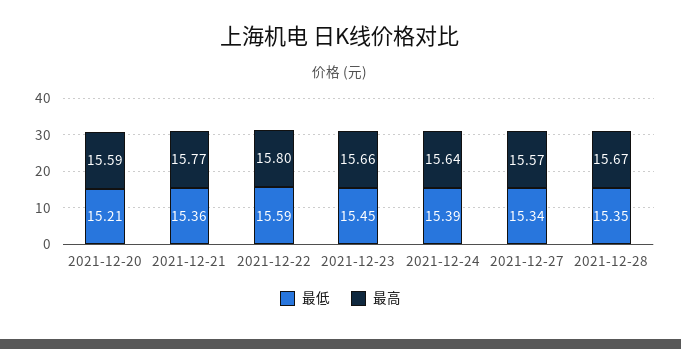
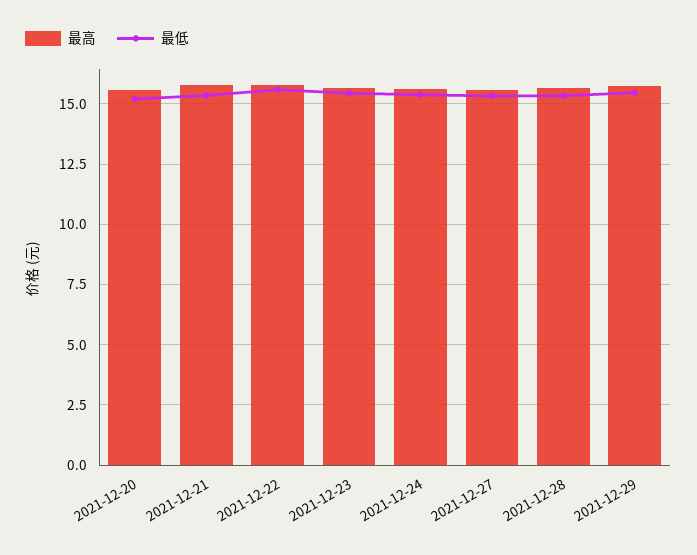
最高, 2021-12-29: none -> 15.75
最低, 2021-12-29: none -> 15.5

